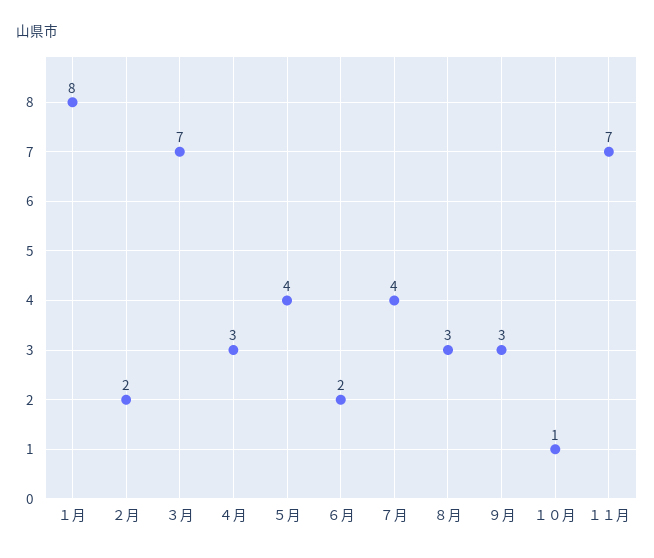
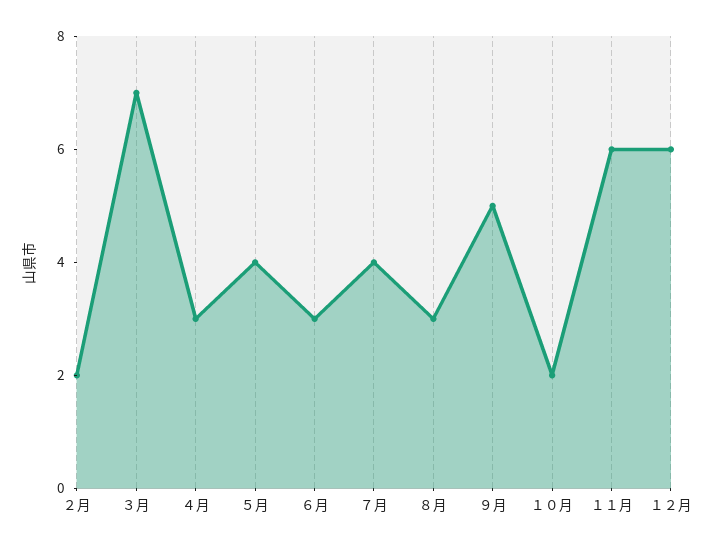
１月: 8 -> none
６月: 2 -> 3
９月: 3 -> 5
１０月: 1 -> 2
１１月: 7 -> 6
１２月: none -> 6

